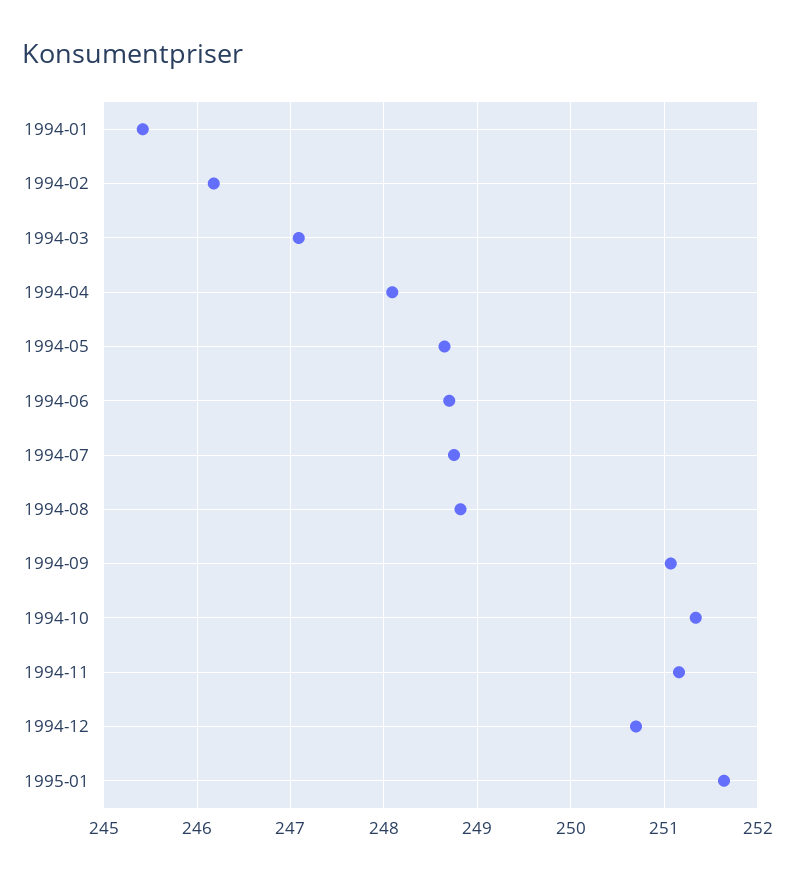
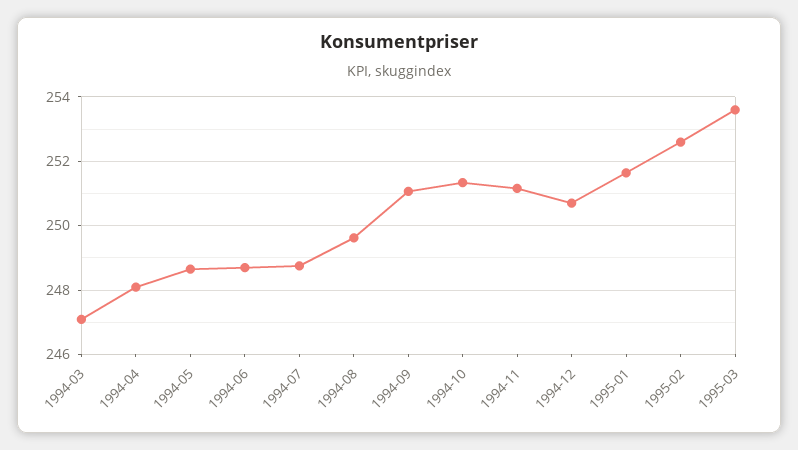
1994-01: 245.4 -> none
1994-02: 246.2 -> none
1994-08: 248.8 -> 249.6
1995-02: none -> 252.6
1995-03: none -> 253.6

